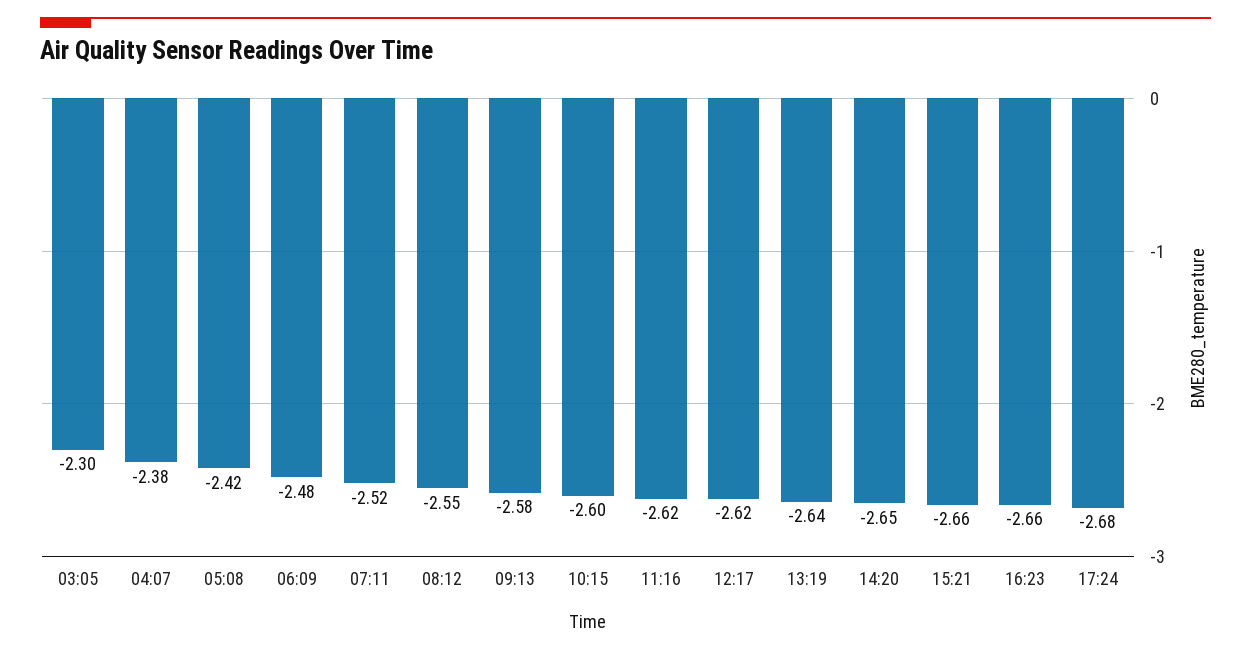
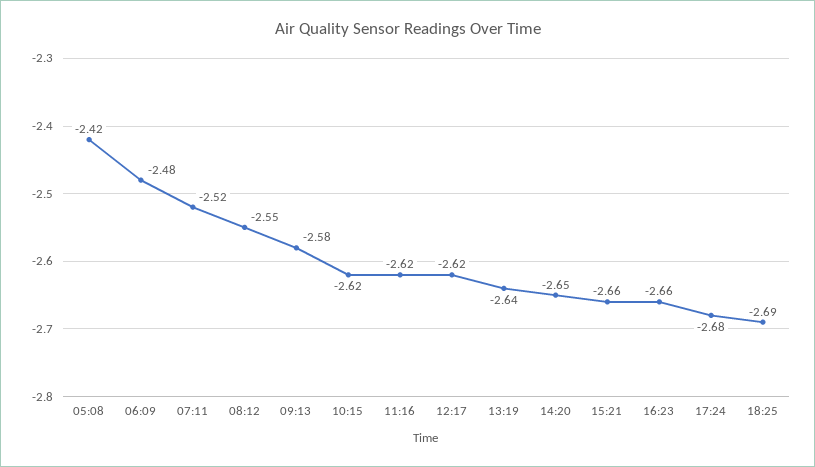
03:05: -2.3 -> none
04:07: -2.38 -> none
10:15: -2.6 -> -2.62
18:25: none -> -2.69

